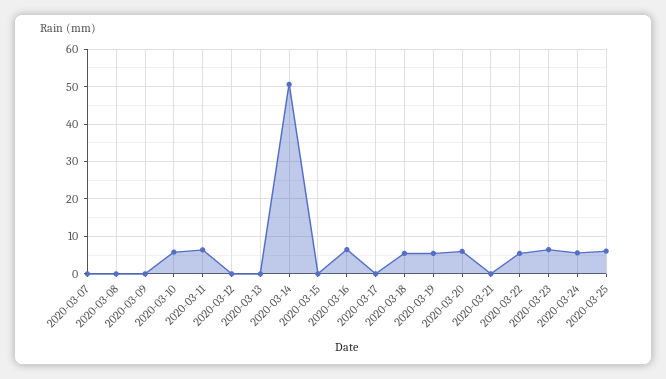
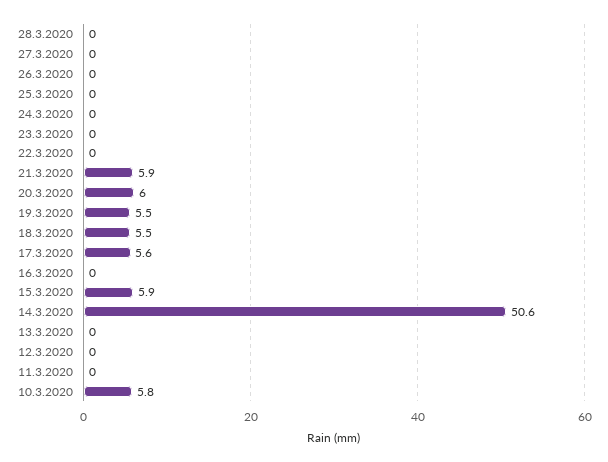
2020-03-07: 0 -> none
2020-03-08: 0 -> none
2020-03-09: 0 -> none
2020-03-11: 6 -> 0
2020-03-15: 0 -> 5.9
2020-03-16: 6 -> 0
2020-03-17: 0 -> 5.6
2020-03-21: 0 -> 5.9
2020-03-22: 6 -> 0
2020-03-23: 6 -> 0
2020-03-24: 6 -> 0
2020-03-25: 6 -> 0
28.3.2020: none -> 0
27.3.2020: none -> 0
26.3.2020: none -> 0

